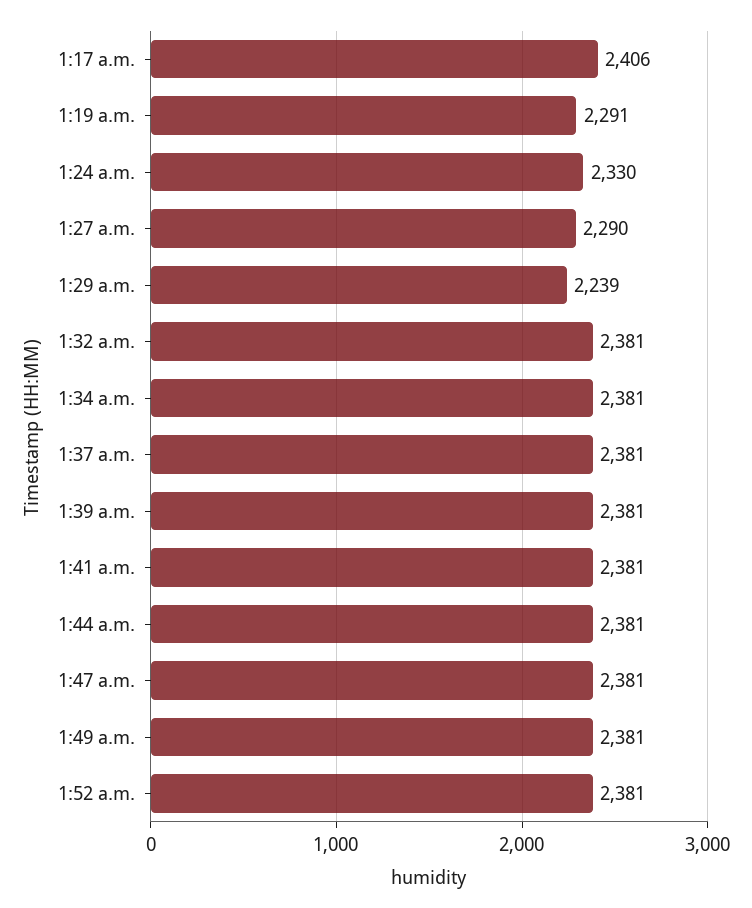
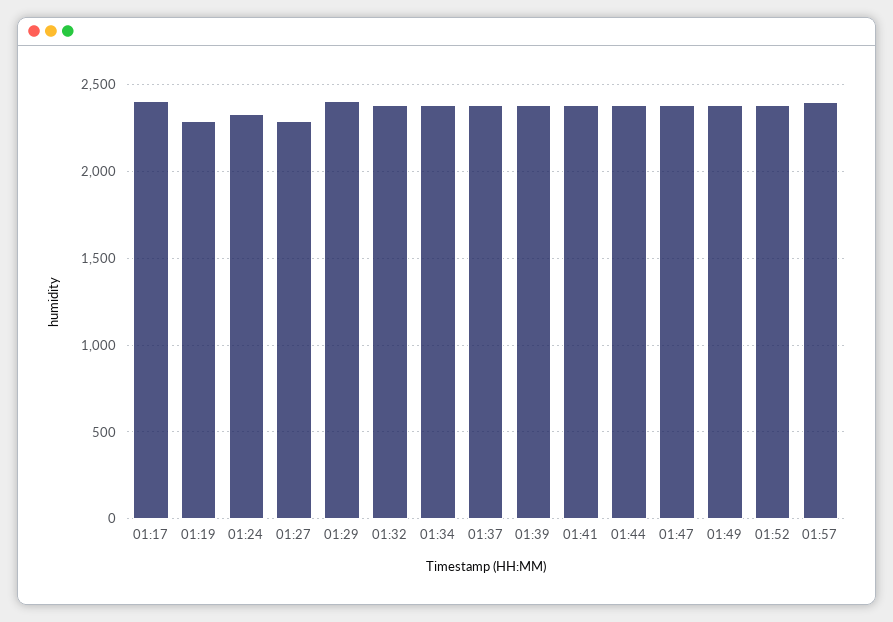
1:29 a.m.: 2239 -> 2400
01:57: none -> 2400

